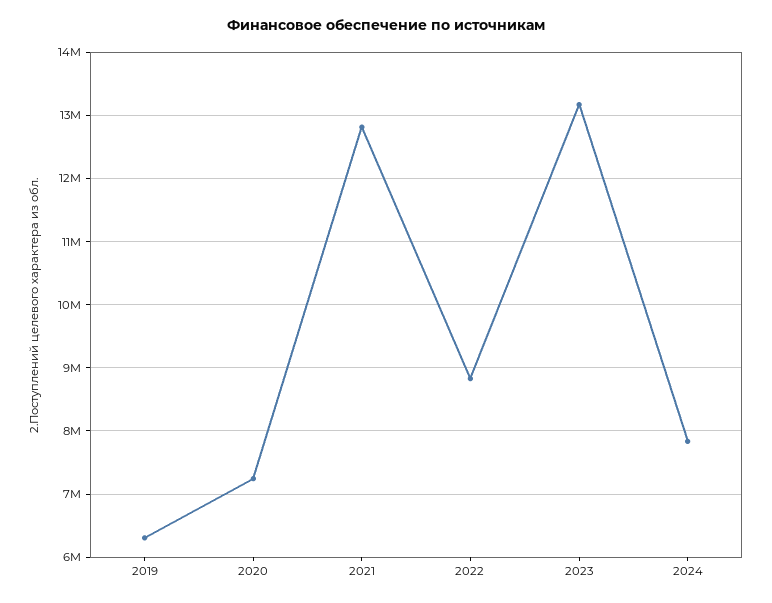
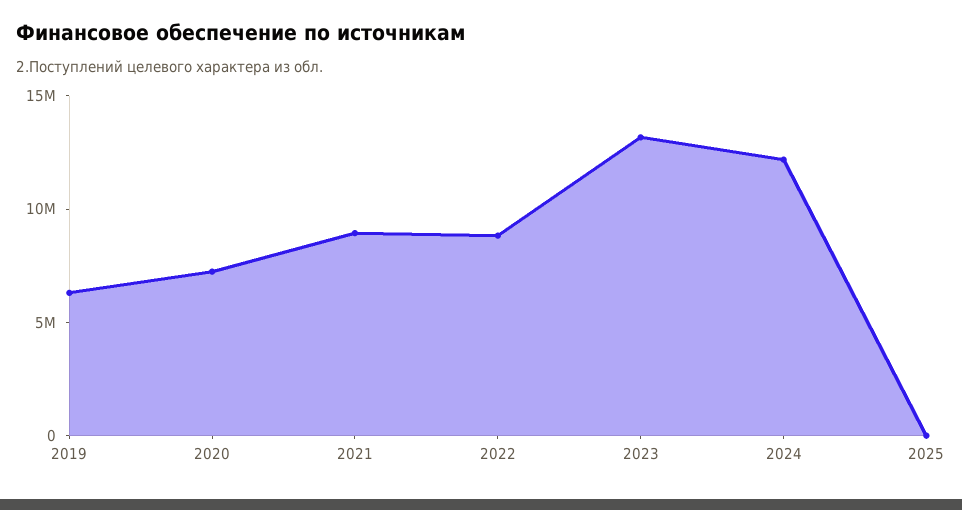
2021: 12800000 -> 9000000
2024: 7800000 -> 12000000
2025: none -> 0

